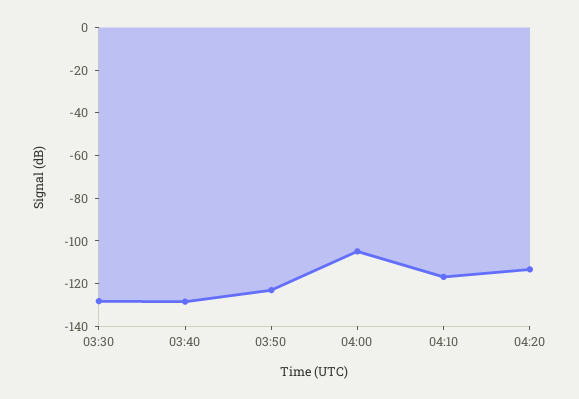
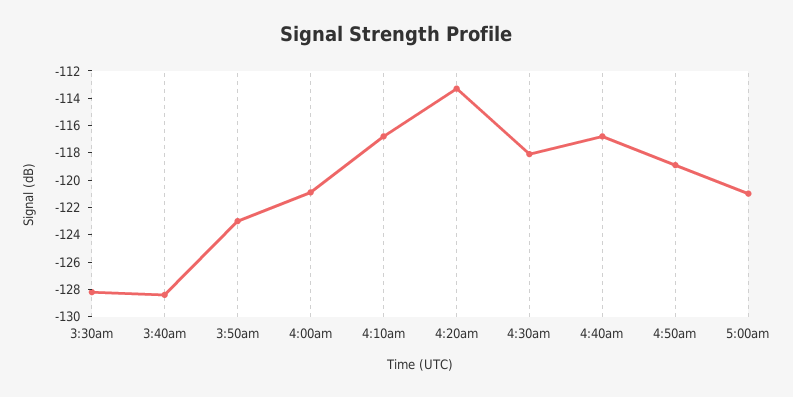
04:00: -105 -> -121
4:30am: none -> -118
4:40am: none -> -117
4:50am: none -> -119
5:00am: none -> -121

